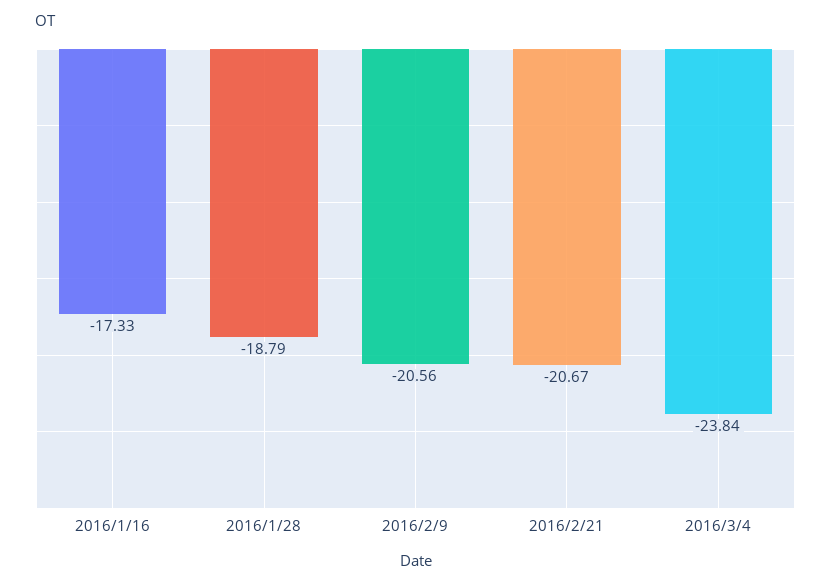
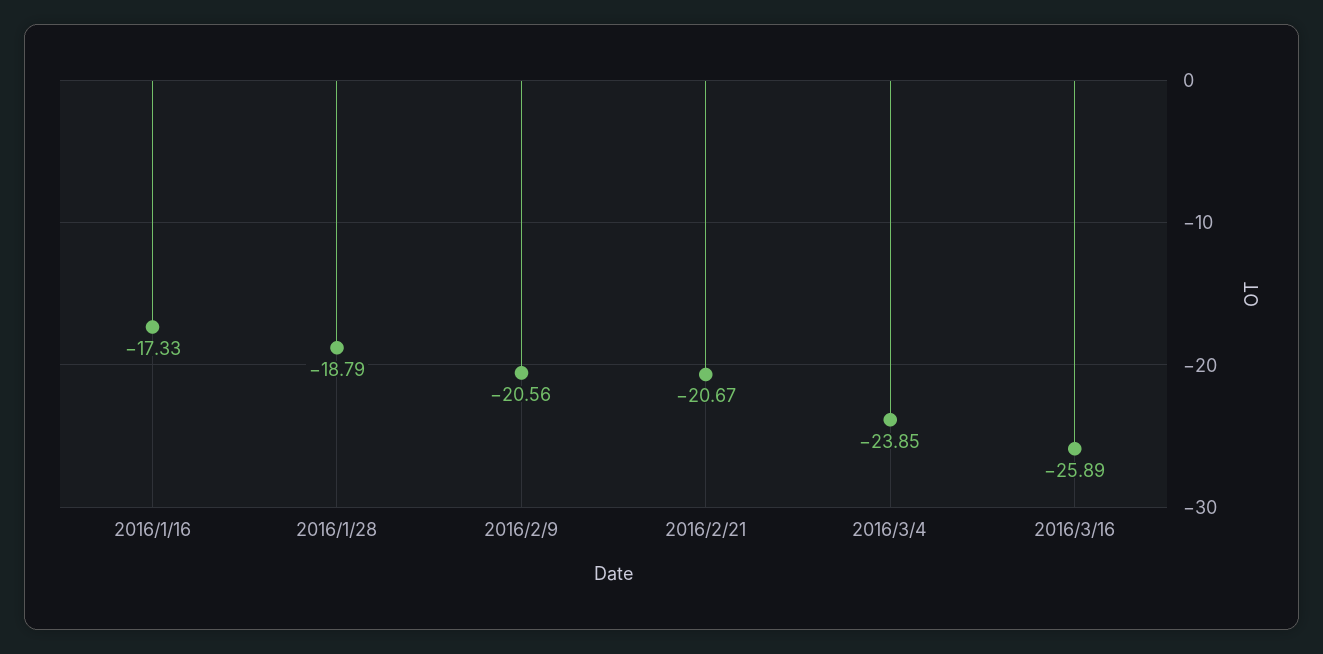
2016/3/4: -23.84 -> -23.85
2016/3/16: none -> -25.89

